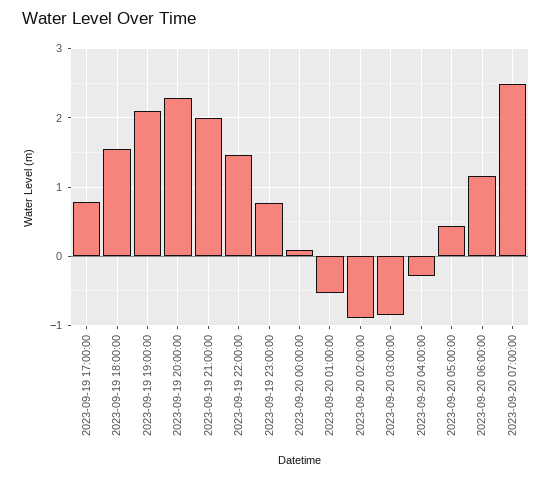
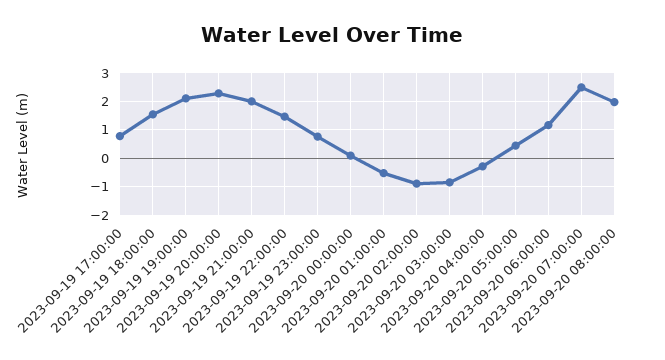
2023-09-20 08:00:00: none -> 2

